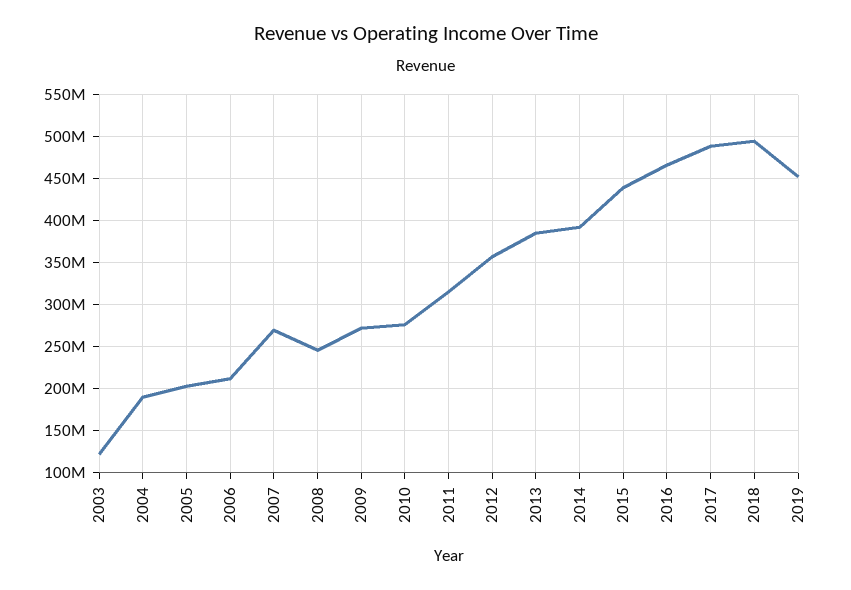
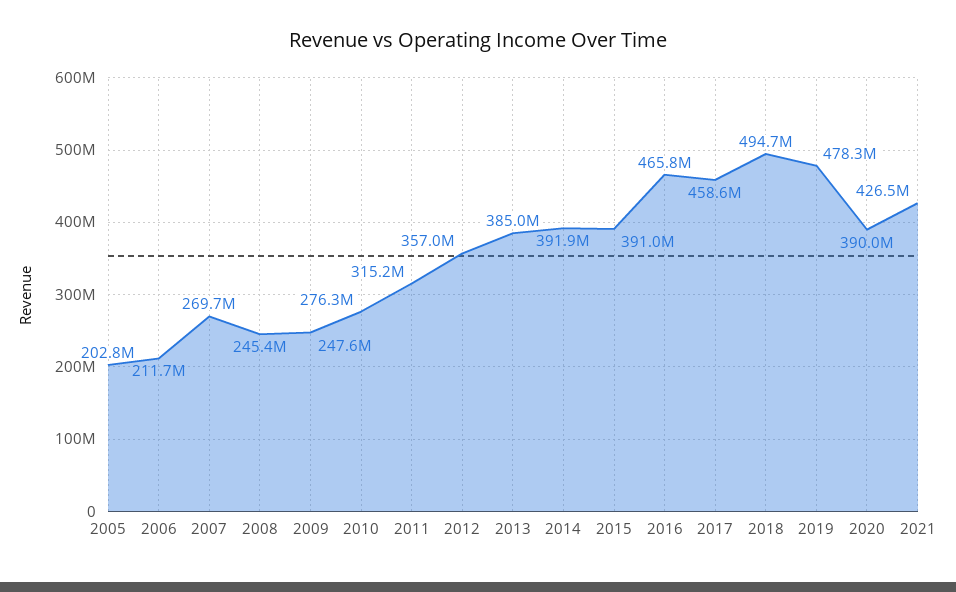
2003: 120000000 -> none
2004: 190000000 -> none
2009: 270000000 -> 247600000
2015: 440000000 -> 391000000
2017: 490000000 -> 458600000
2019: 450000000 -> 478300000
2020: none -> 390000000
2021: none -> 426500000

